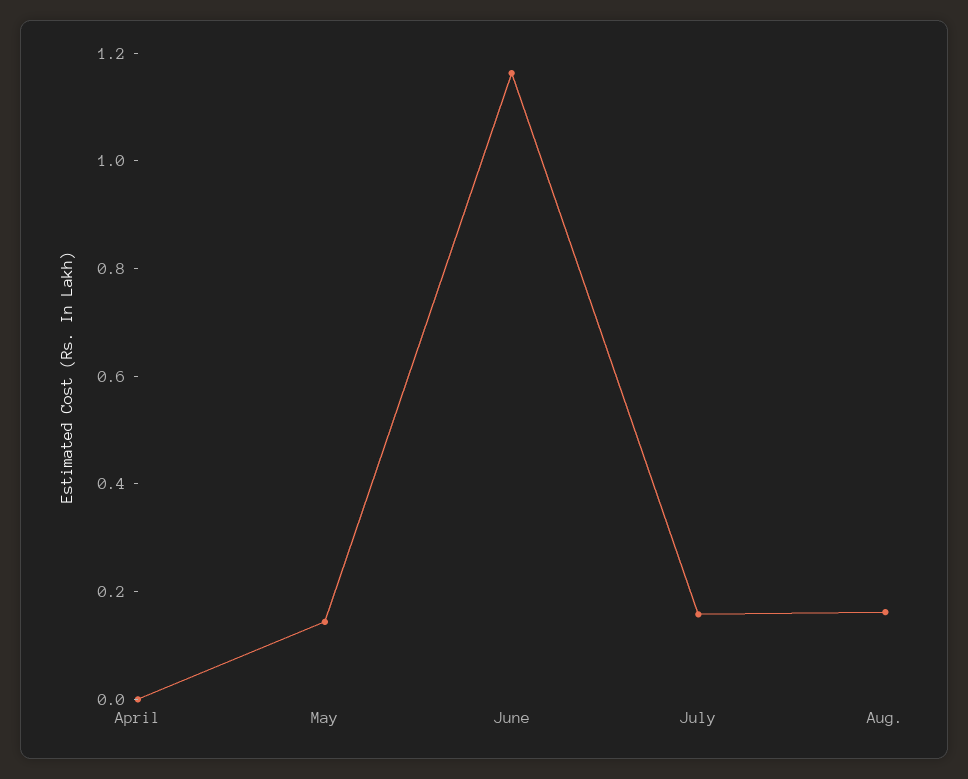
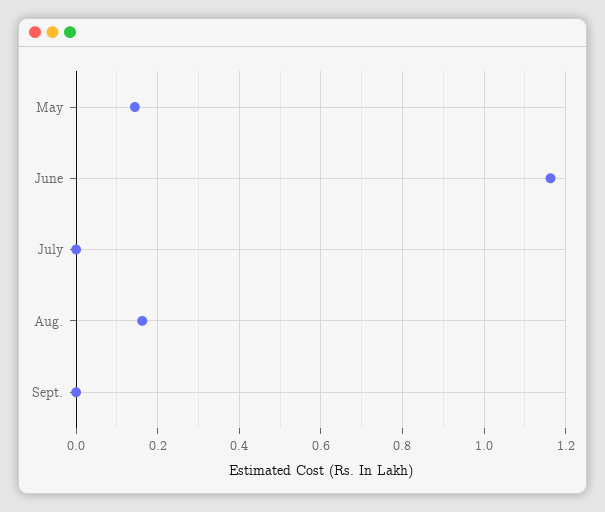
April: 0 -> none
July: 0.15 -> 0
Sept.: none -> 0

